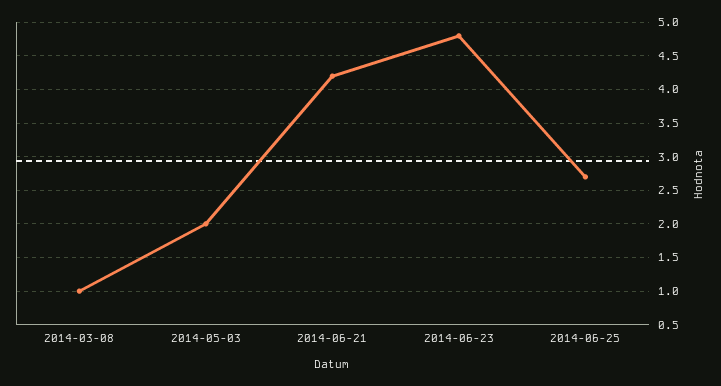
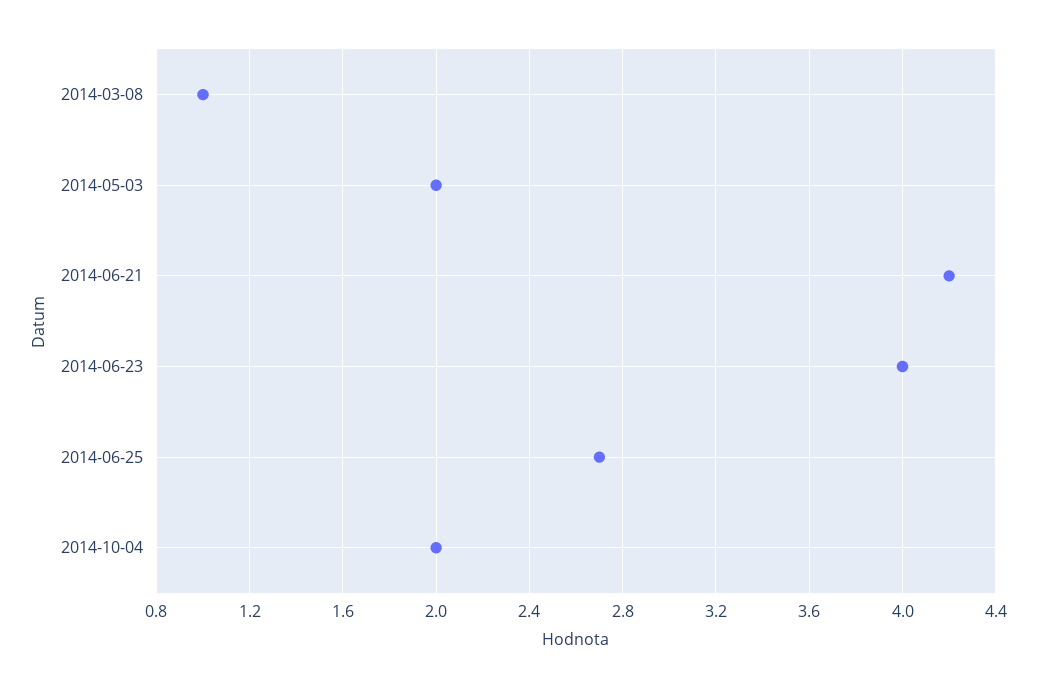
2014-06-23: 4.8 -> 4
2014-10-04: none -> 2

